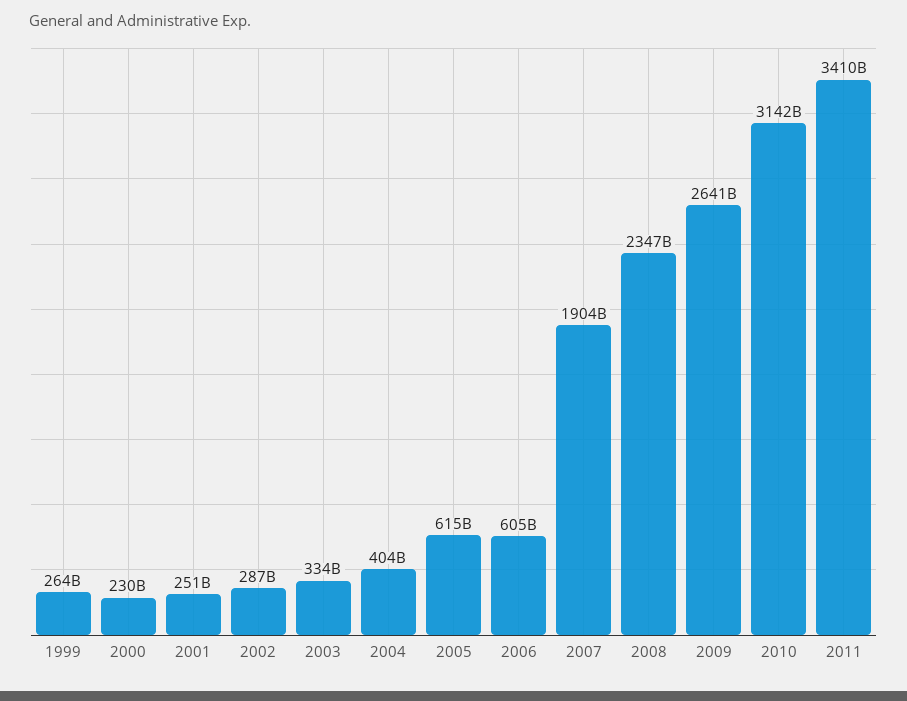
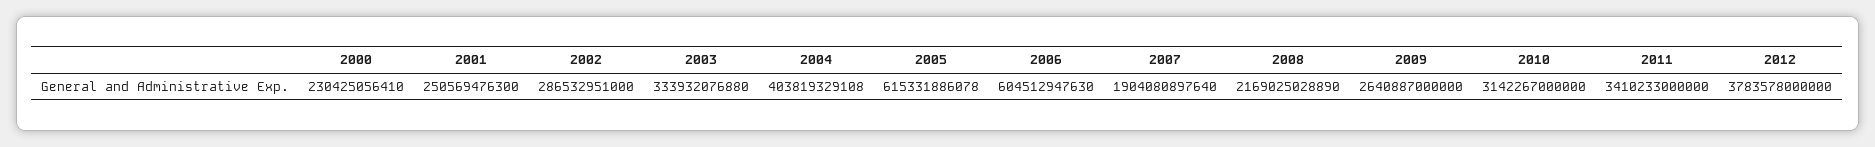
1999: 264000000000 -> none
2008: 2347000000000 -> 2169025028890
2012: none -> 3783578000000

